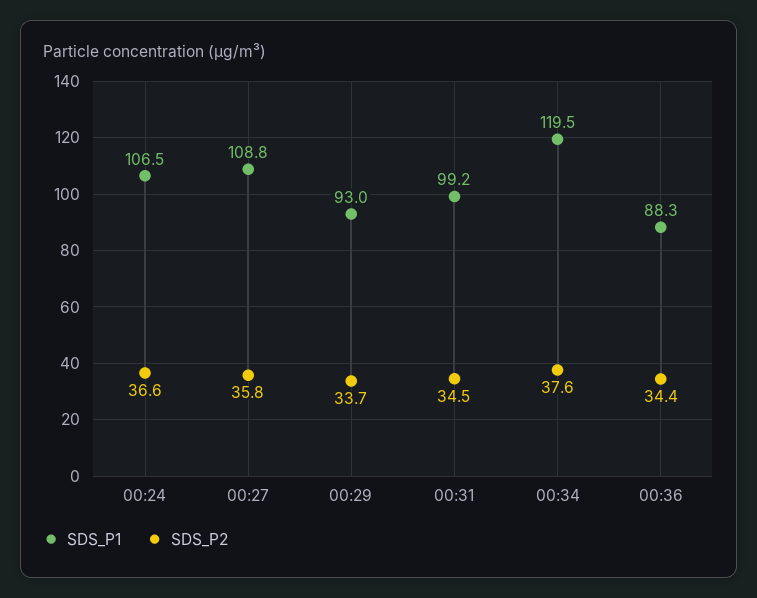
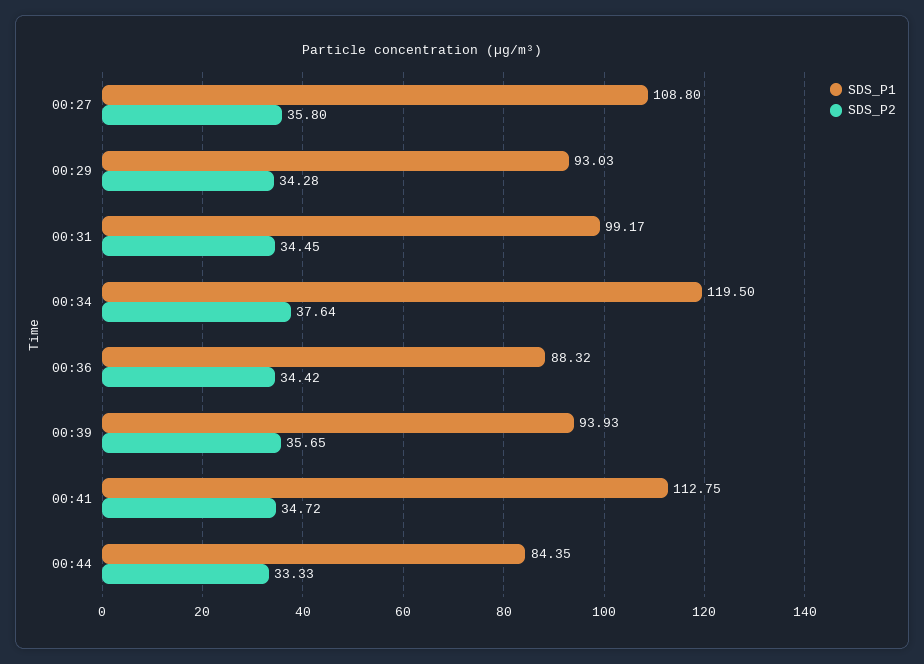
SDS_P1, 00:24: 106.5 -> none
SDS_P2, 00:24: 36.6 -> none
SDS_P2, 00:29: 33.7 -> 34.28
SDS_P1, 00:39: none -> 93.93
SDS_P2, 00:39: none -> 35.65
SDS_P1, 00:41: none -> 112.75
SDS_P2, 00:41: none -> 34.72
SDS_P1, 00:44: none -> 84.35
SDS_P2, 00:44: none -> 33.33

